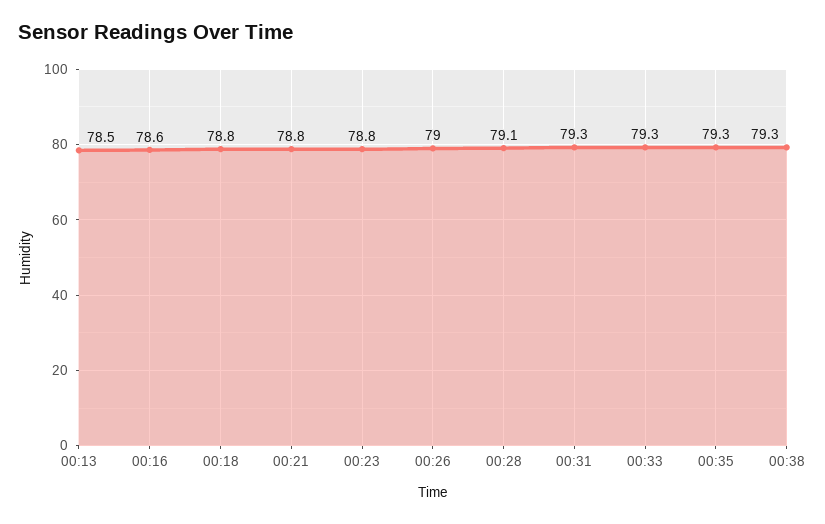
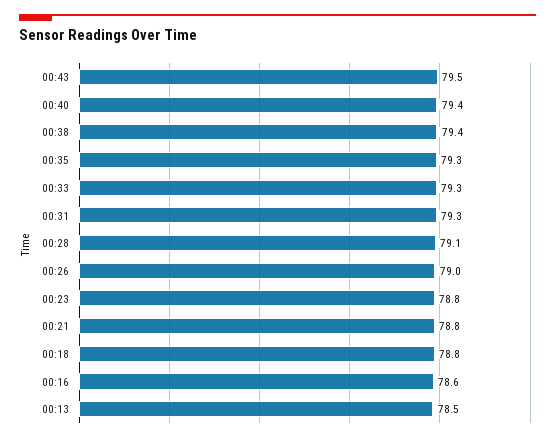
00:38: 79.3 -> 79.4
00:43: none -> 79.5
00:40: none -> 79.4

